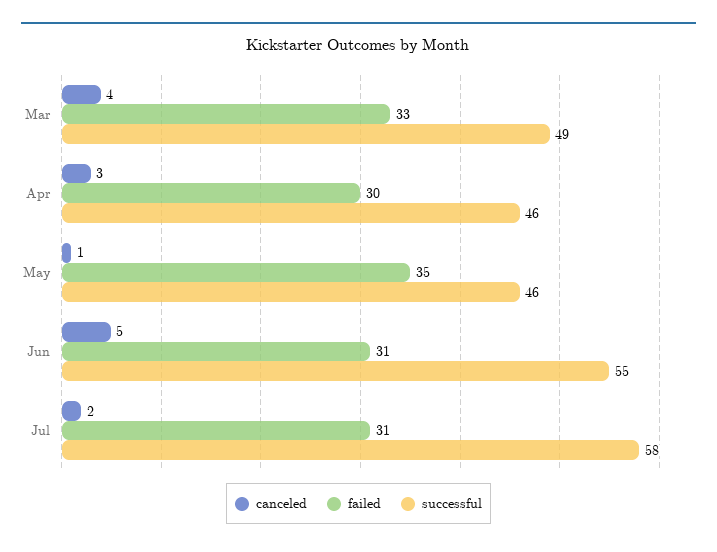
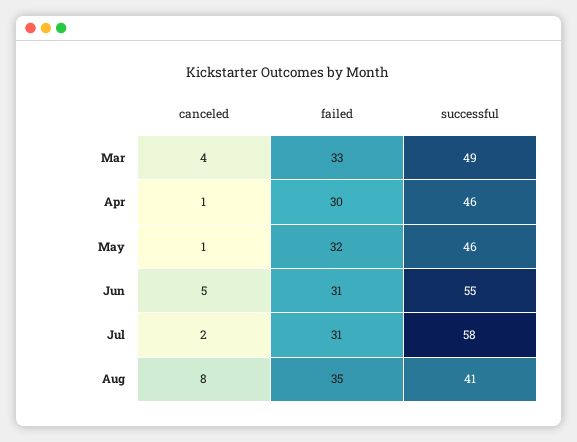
canceled, Apr: 3 -> 1
failed, May: 35 -> 32
canceled, Aug: none -> 8
failed, Aug: none -> 35
successful, Aug: none -> 41

